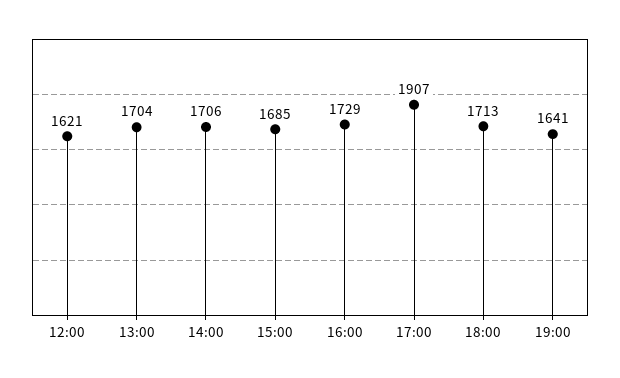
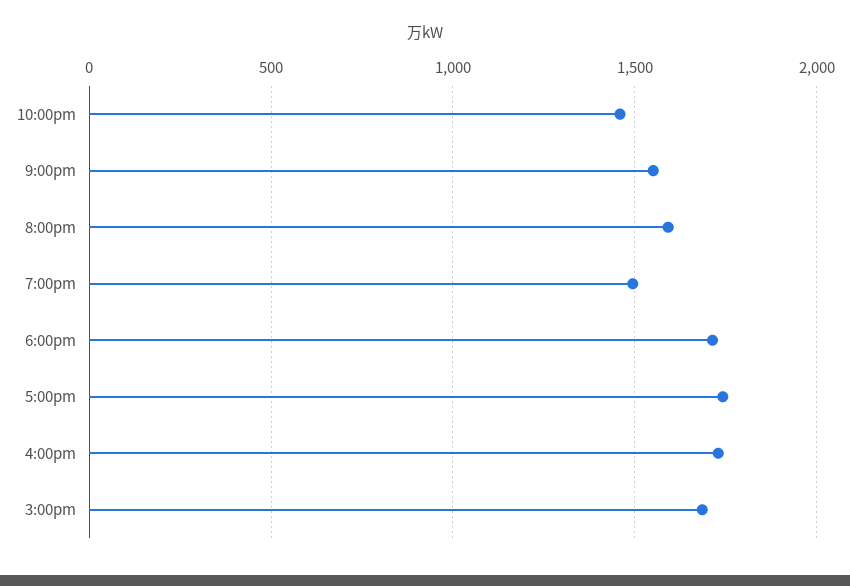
12:00: 1621 -> none
13:00: 1704 -> none
14:00: 1706 -> none
17:00: 1907 -> 1750
19:00: 1641 -> 1500
10:00pm: none -> 1450
9:00pm: none -> 1550
8:00pm: none -> 1600

